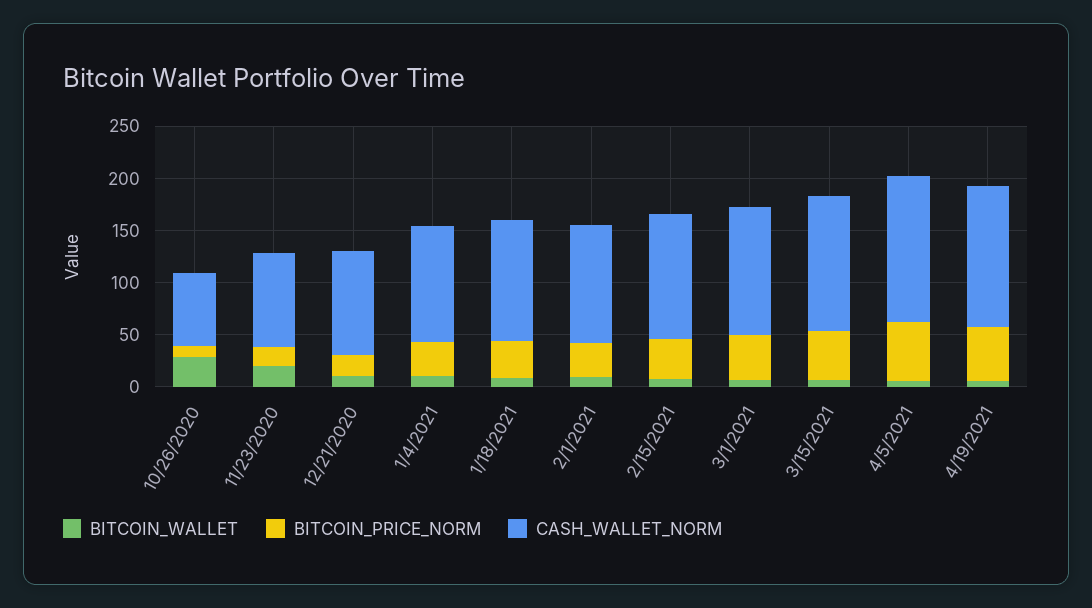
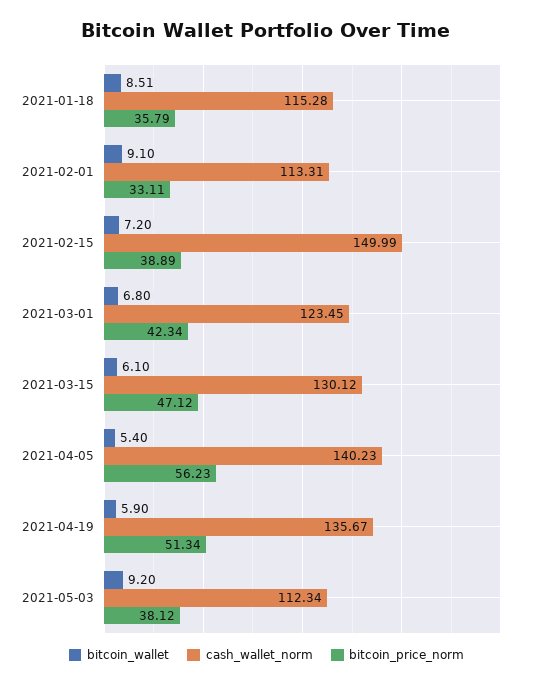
BITCOIN_WALLET, 10/26/2020: 30 -> none
BITCOIN_PRICE_NORM, 10/26/2020: 10 -> none
CASH_WALLET_NORM, 10/26/2020: 70 -> none
BITCOIN_WALLET, 11/23/2020: 20 -> none
BITCOIN_PRICE_NORM, 11/23/2020: 20 -> none
CASH_WALLET_NORM, 11/23/2020: 90 -> none
BITCOIN_WALLET, 12/21/2020: 10 -> none
BITCOIN_PRICE_NORM, 12/21/2020: 20 -> none
CASH_WALLET_NORM, 12/21/2020: 100 -> none
BITCOIN_WALLET, 1/4/2021: 10 -> none
BITCOIN_PRICE_NORM, 1/4/2021: 30 -> none
CASH_WALLET_NORM, 1/4/2021: 110 -> none
CASH_WALLET_NORM, 2/15/2021: 120 -> 149.99
BITCOIN_WALLET, 2021-05-03: none -> 9.2
CASH_WALLET_NORM, 2021-05-03: none -> 112.34
BITCOIN_PRICE_NORM, 2021-05-03: none -> 38.12

